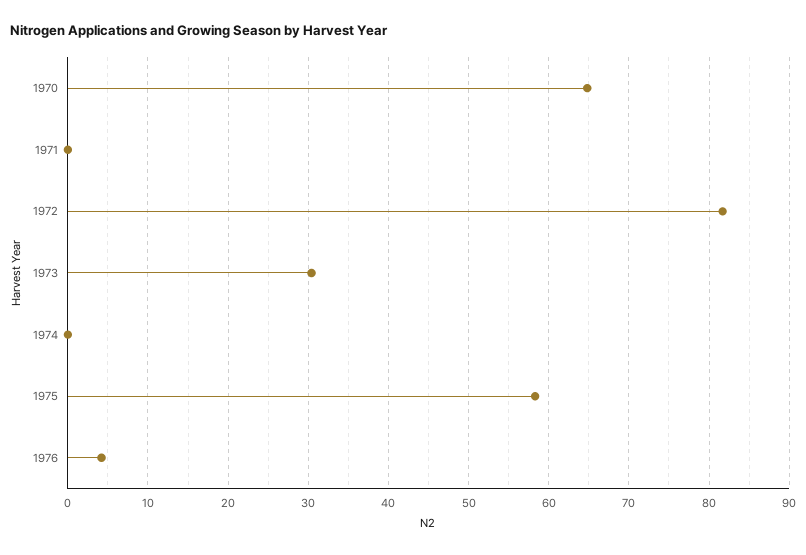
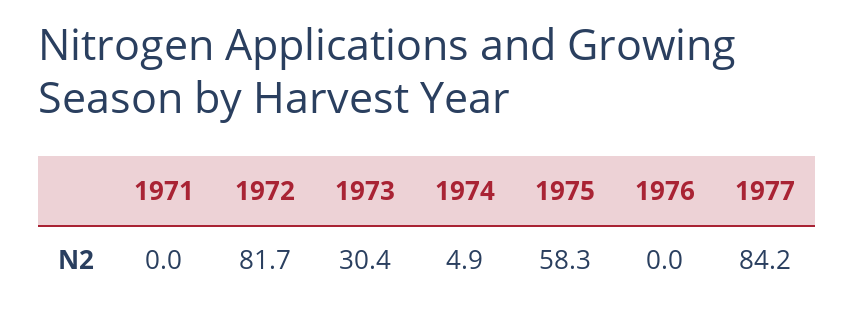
1970: 65 -> none
1974: 0 -> 4.9
1976: 4 -> 0
1977: none -> 84.2

